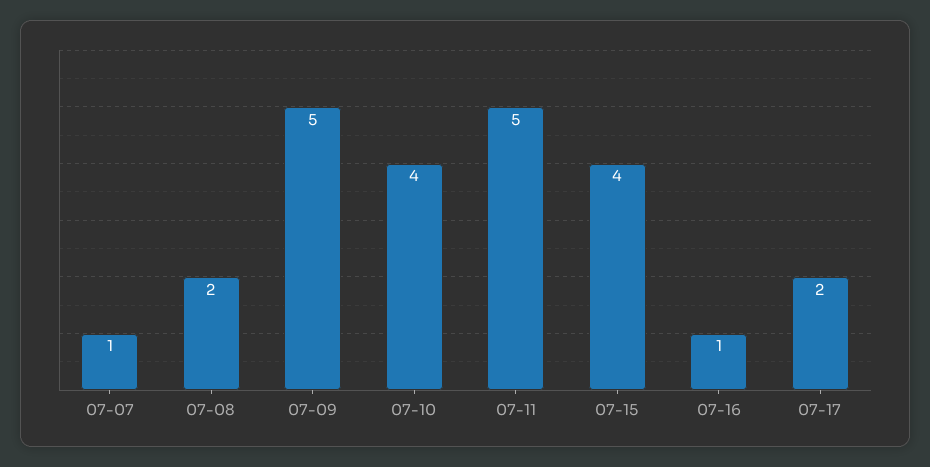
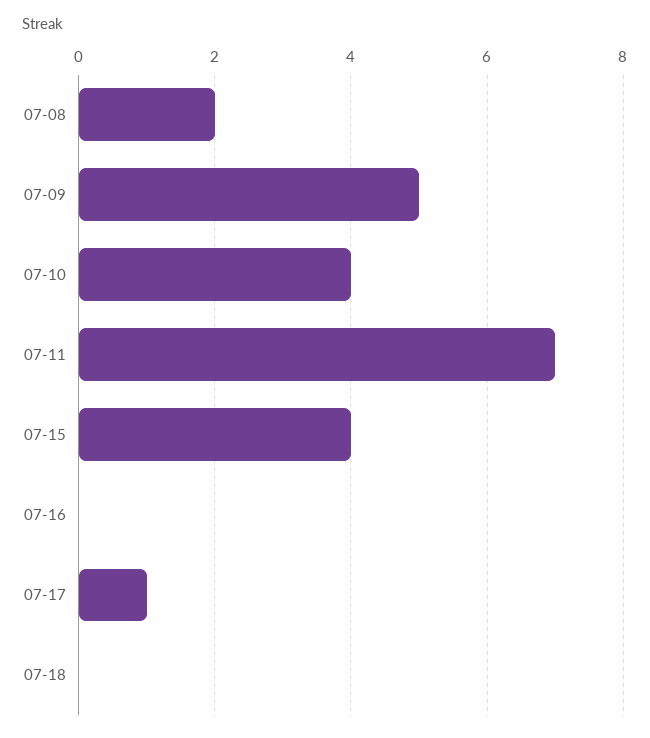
07-07: 1 -> none
07-11: 5 -> 7
07-16: 1 -> 0
07-17: 2 -> 1
07-18: none -> 0

